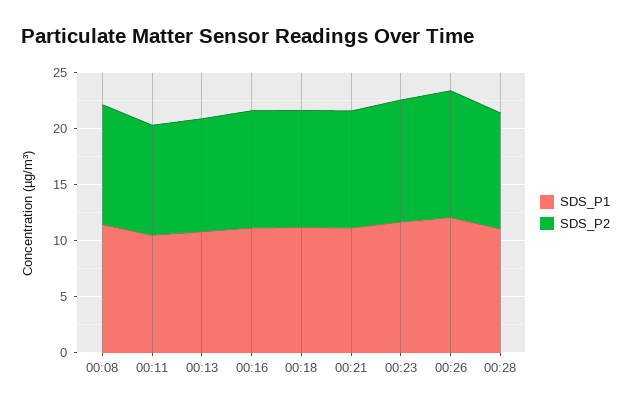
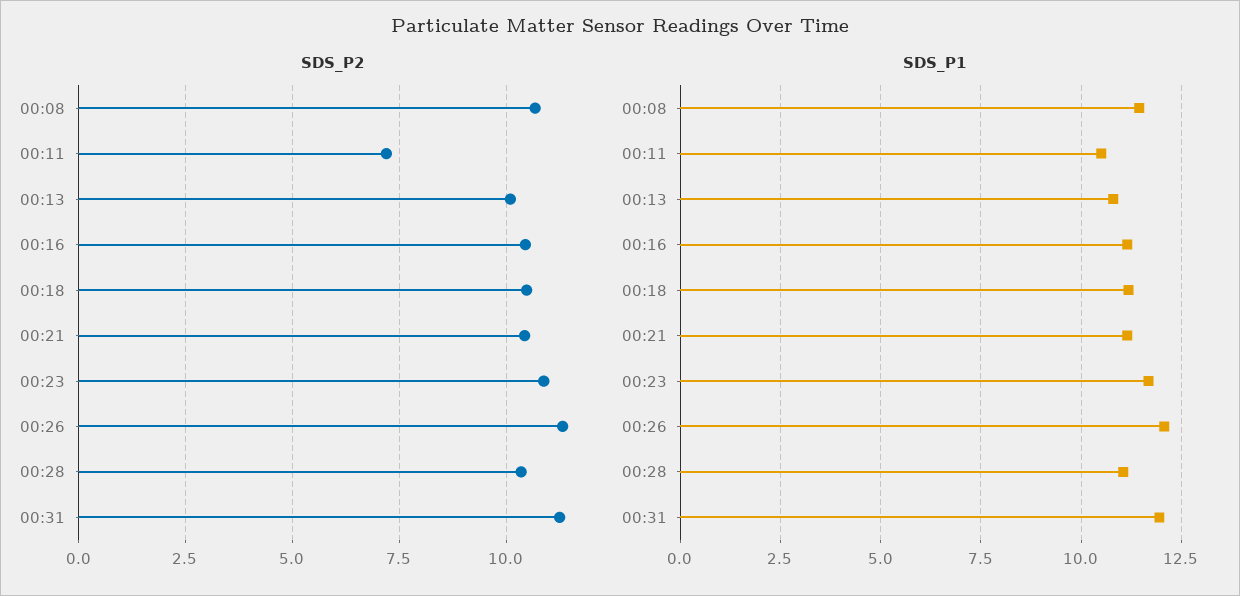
SDS_P2, 00:11: 10 -> 7.25
SDS_P2, 00:31: none -> 11.25
SDS_P1, 00:31: none -> 12

